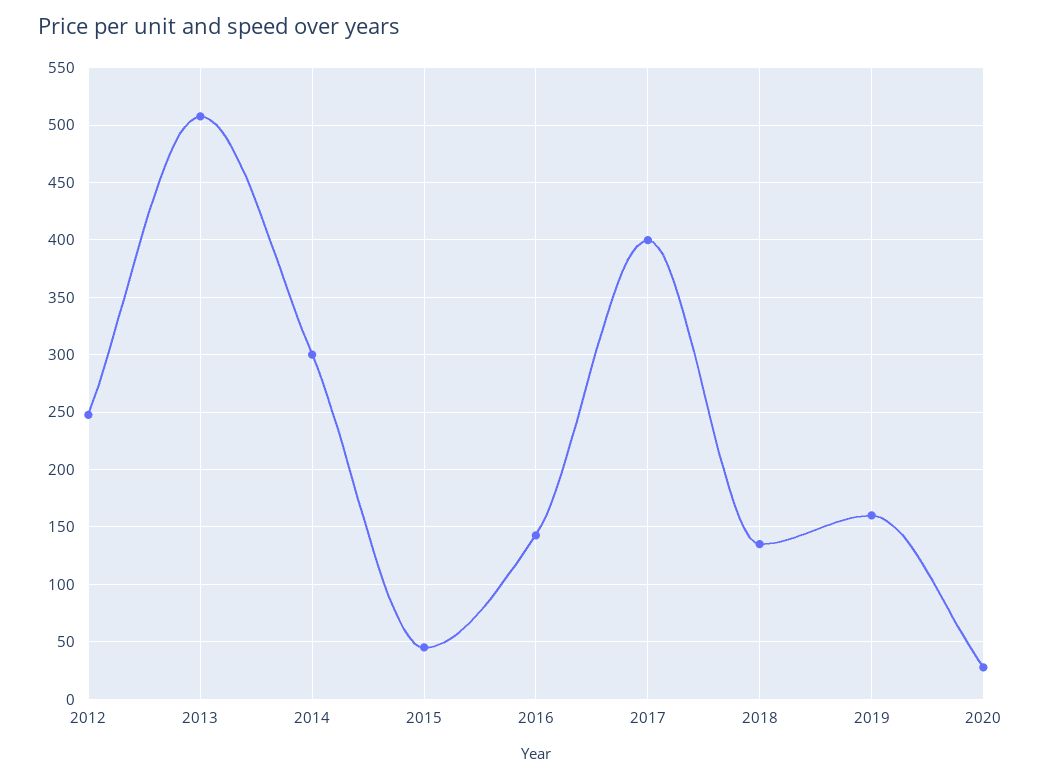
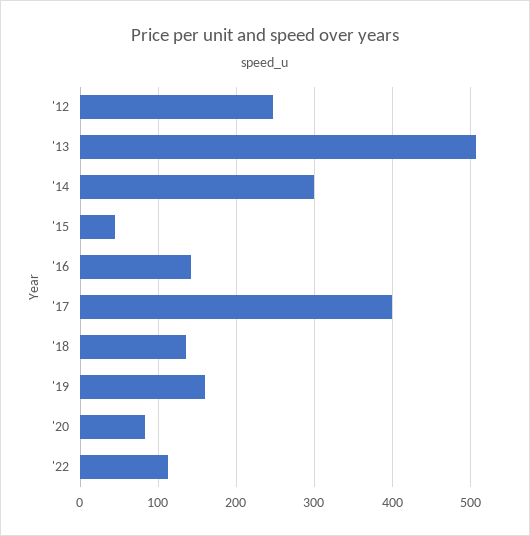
2020: 30 -> 80
'22: none -> 110

